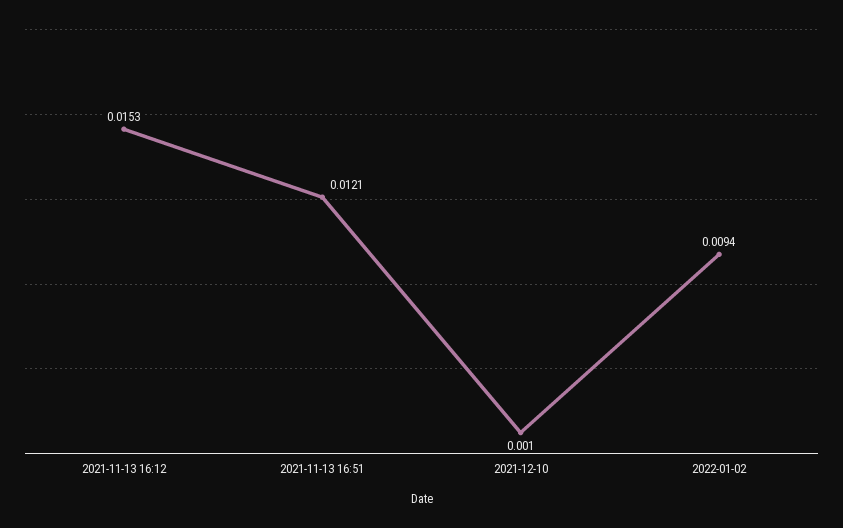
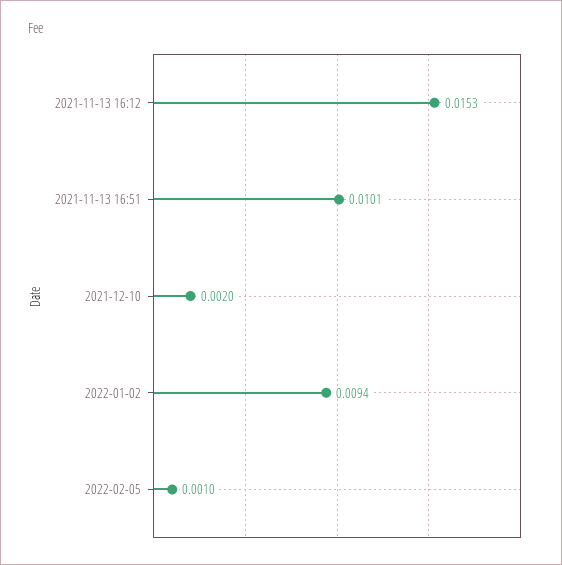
2021-11-13 16:51: 0.0121 -> 0.0101
2021-12-10: 0.001 -> 0.002
2022-02-05: none -> 0.001

